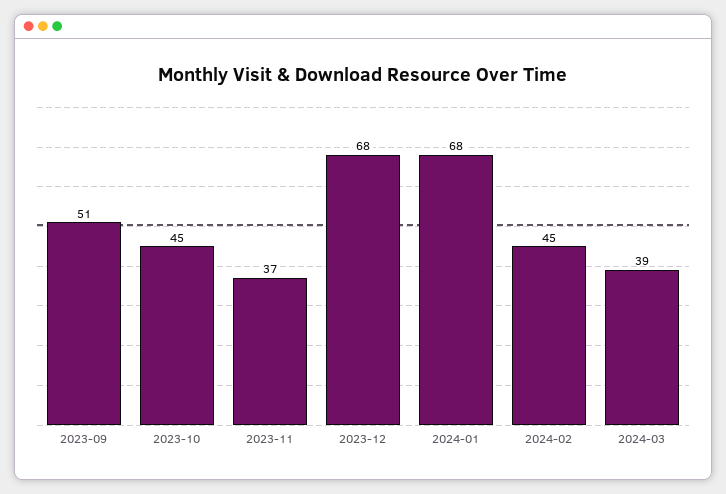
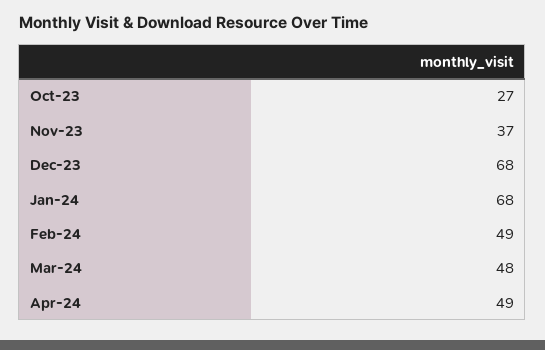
2023-09: 51 -> none
2023-10: 45 -> 27
2024-02: 45 -> 49
2024-03: 39 -> 48
Apr-24: none -> 49

